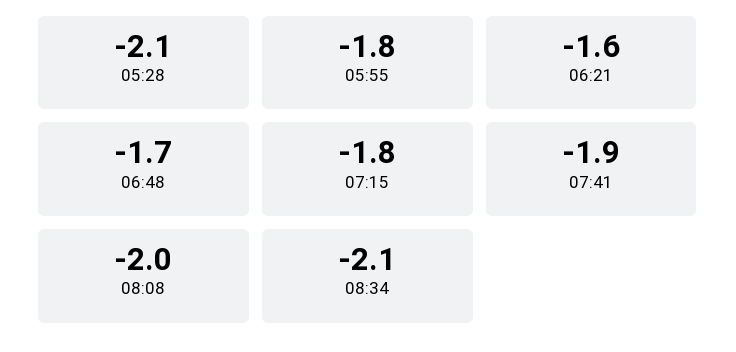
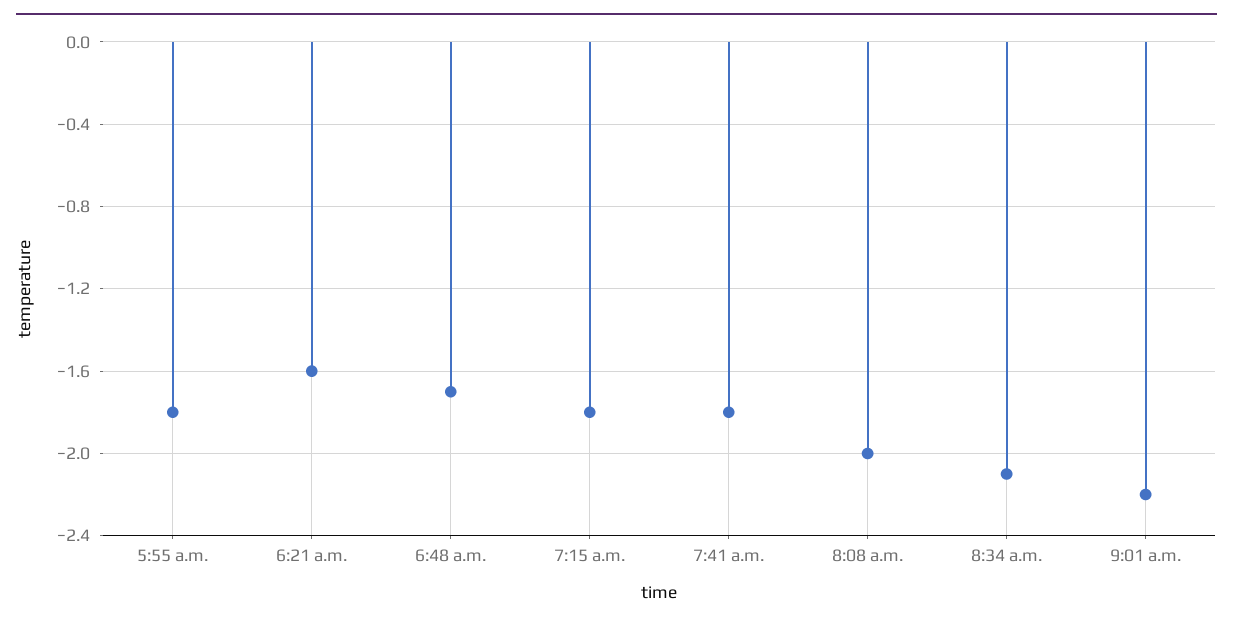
05:28: -2.1 -> none
07:41: -1.9 -> -1.8
9:01 a.m.: none -> -2.2

